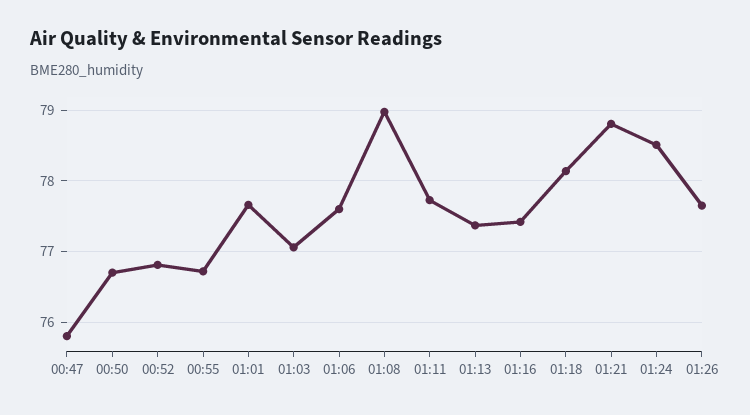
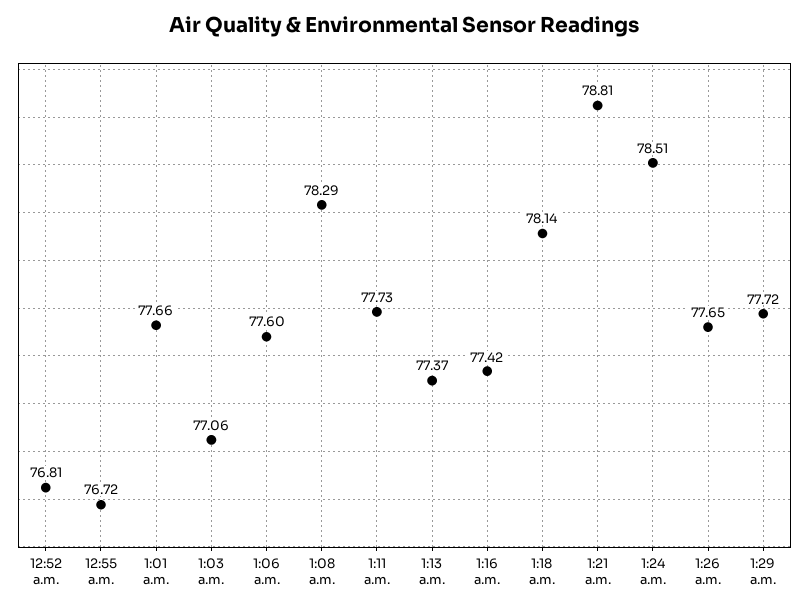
00:47: 75.8 -> none
00:50: 76.7 -> none
01:08: 79 -> 78.29
1:29 a.m.: none -> 77.72

